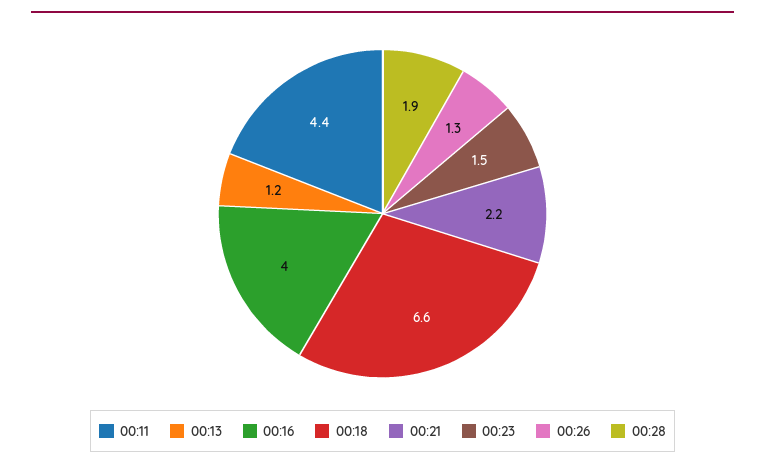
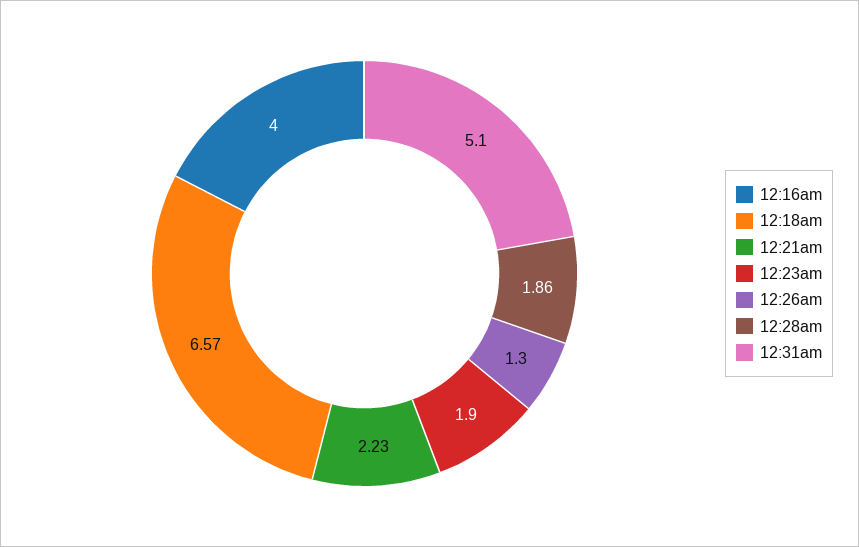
00:11: 4.4 -> none
00:13: 1.2 -> none
00:23: 1.5 -> 1.9
12:31am: none -> 5.1

